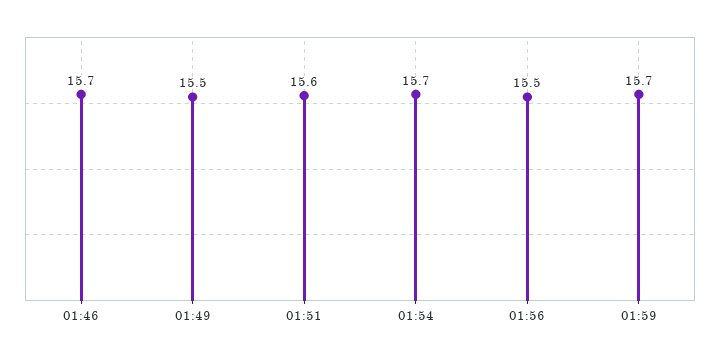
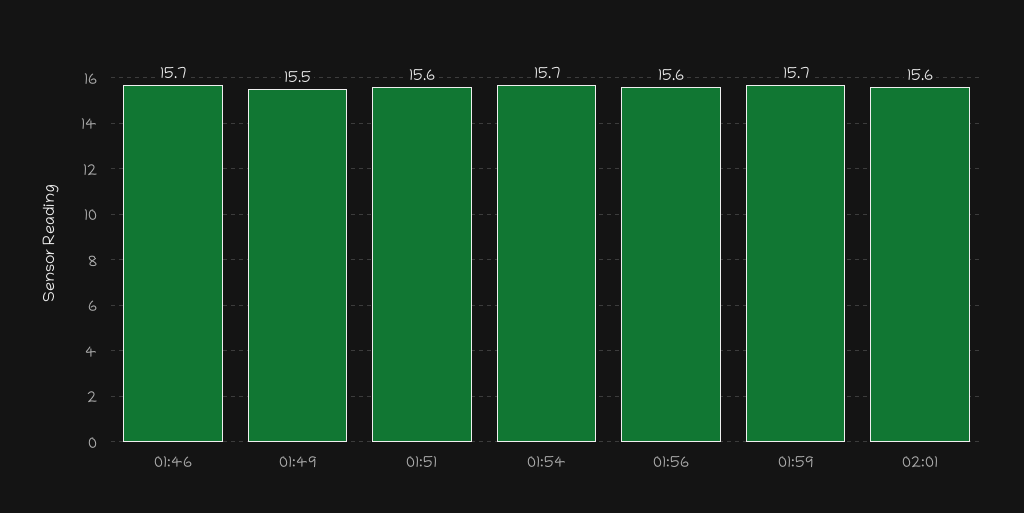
01:56: 15.5 -> 15.6
02:01: none -> 15.6

